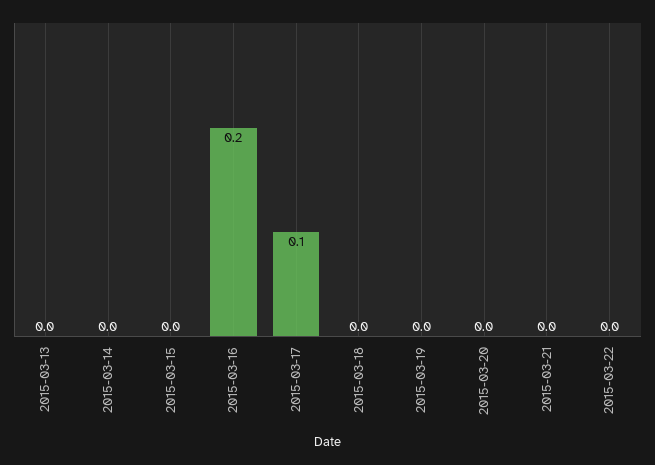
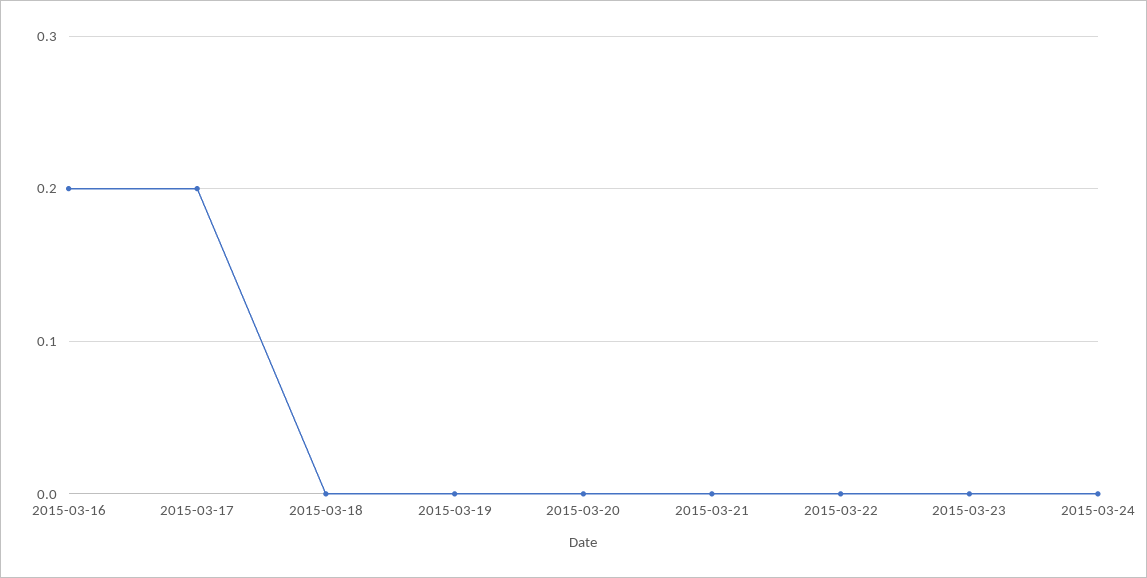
2015-03-13: 0 -> none
2015-03-14: 0 -> none
2015-03-15: 0 -> none
2015-03-17: 0.1 -> 0.2
2015-03-23: none -> 0
2015-03-24: none -> 0

